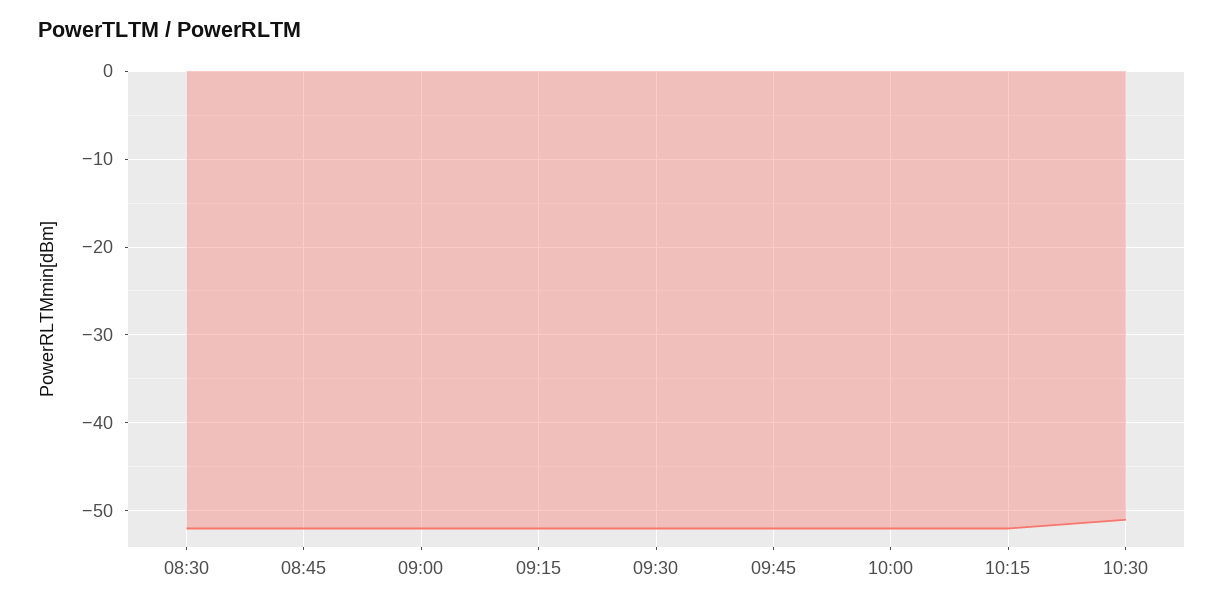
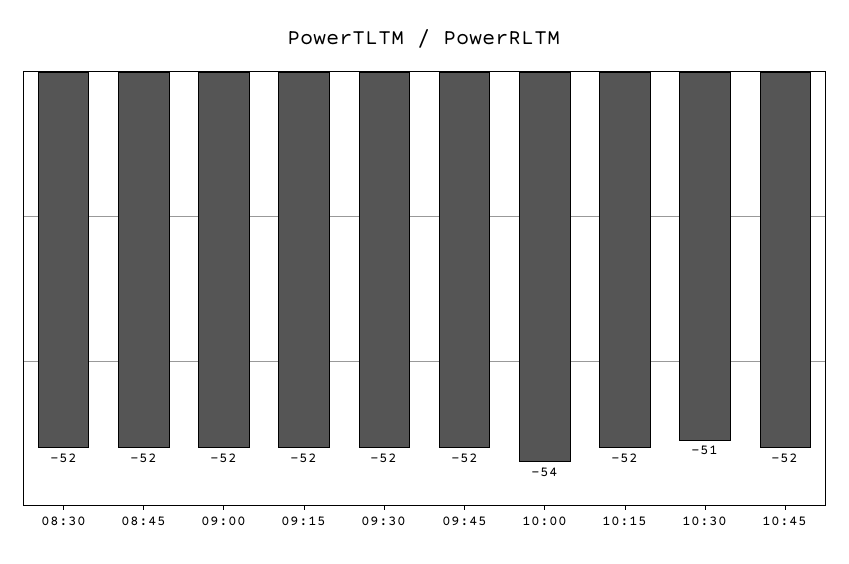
10:00: -52 -> -54
10:45: none -> -52

